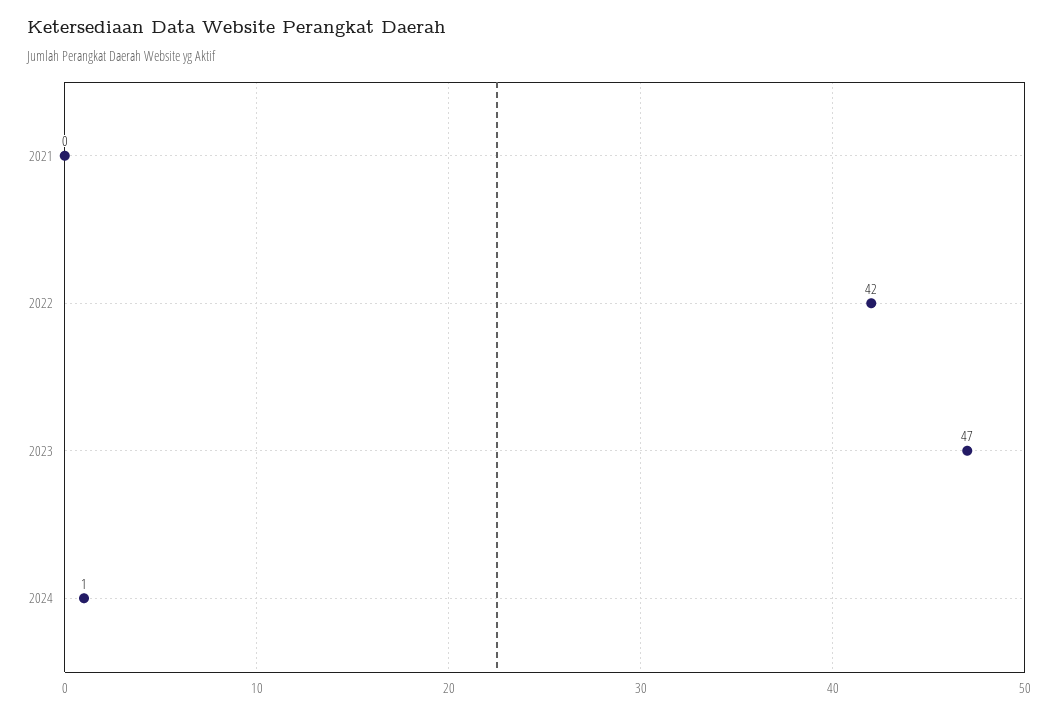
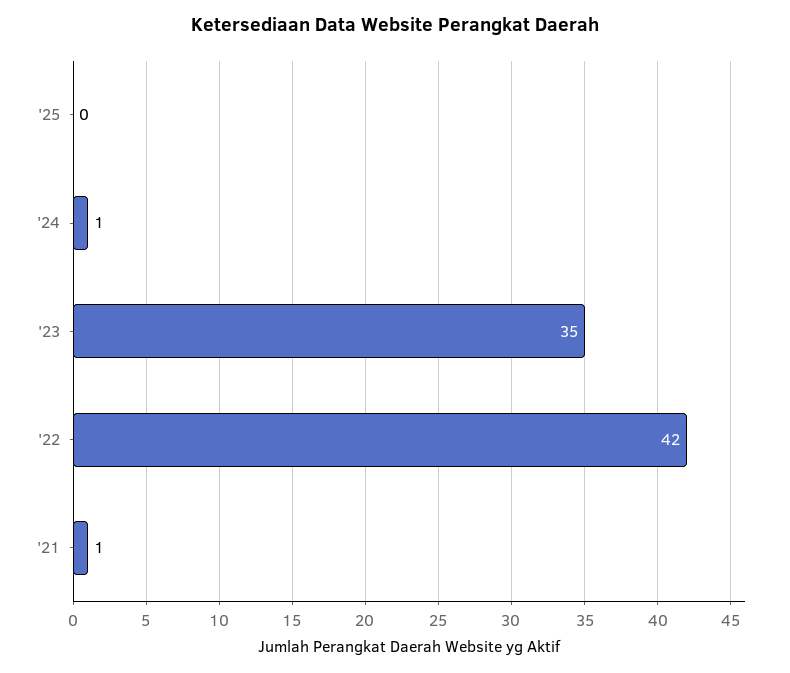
2021: 0 -> 1
2023: 47 -> 35
'25: none -> 0

